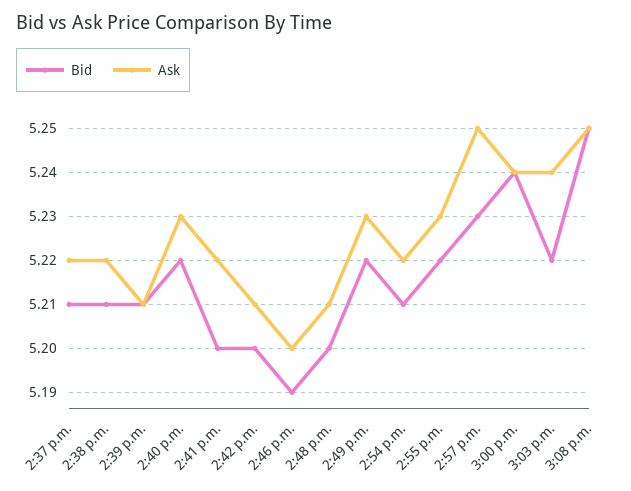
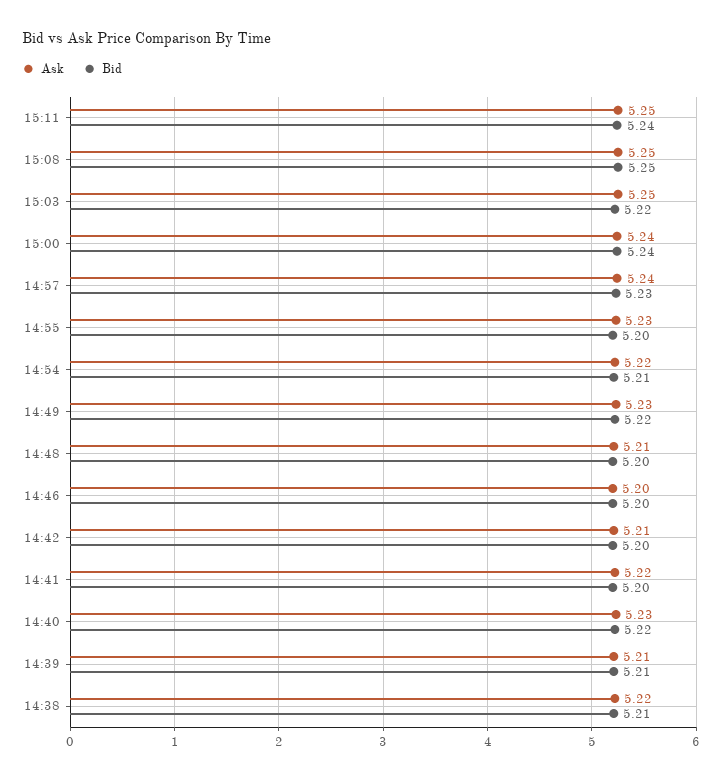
Bid, 2:37 p.m.: 5.21 -> none
Ask, 2:37 p.m.: 5.22 -> none
Bid, 2:46 p.m.: 5.19 -> 5.2
Bid, 2:55 p.m.: 5.22 -> 5.2
Ask, 2:57 p.m.: 5.25 -> 5.24
Ask, 3:03 p.m.: 5.24 -> 5.25
Ask, 15:11: none -> 5.25
Bid, 15:11: none -> 5.24

